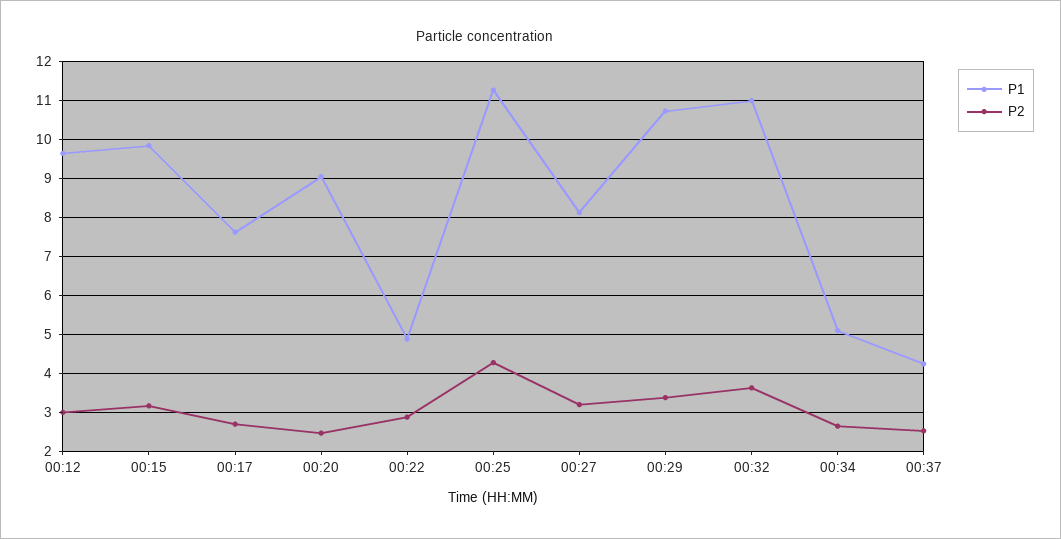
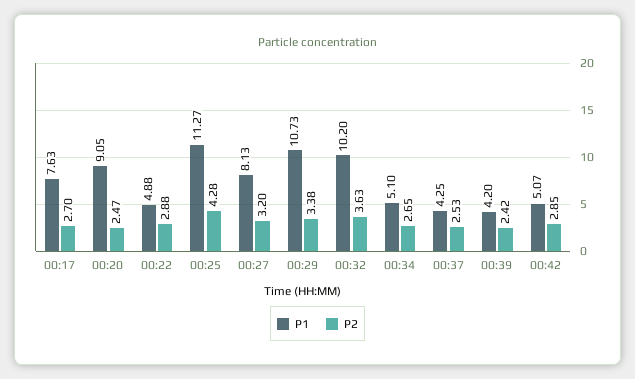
P1, 00:12: 9.6 -> none
P2, 00:12: 3 -> none
P1, 00:15: 9.8 -> none
P2, 00:15: 3.2 -> none
P1, 00:32: 11 -> 10.2
P1, 00:39: none -> 4.2
P2, 00:39: none -> 2.42
P1, 00:42: none -> 5.07
P2, 00:42: none -> 2.85

